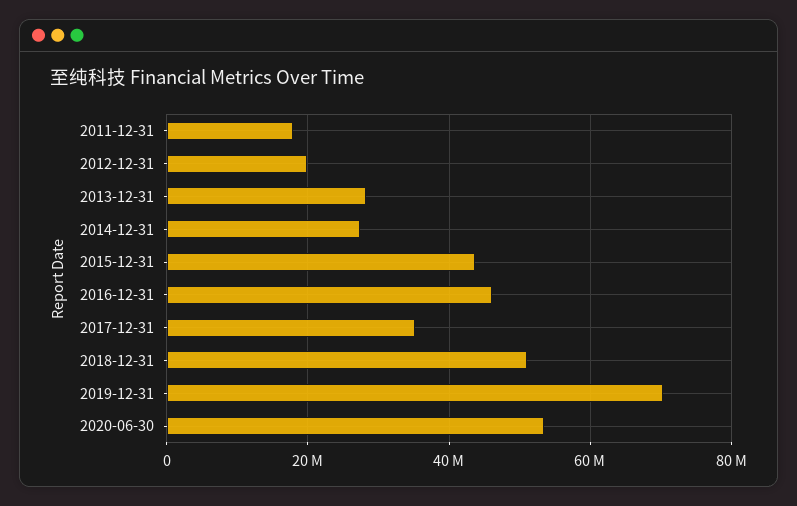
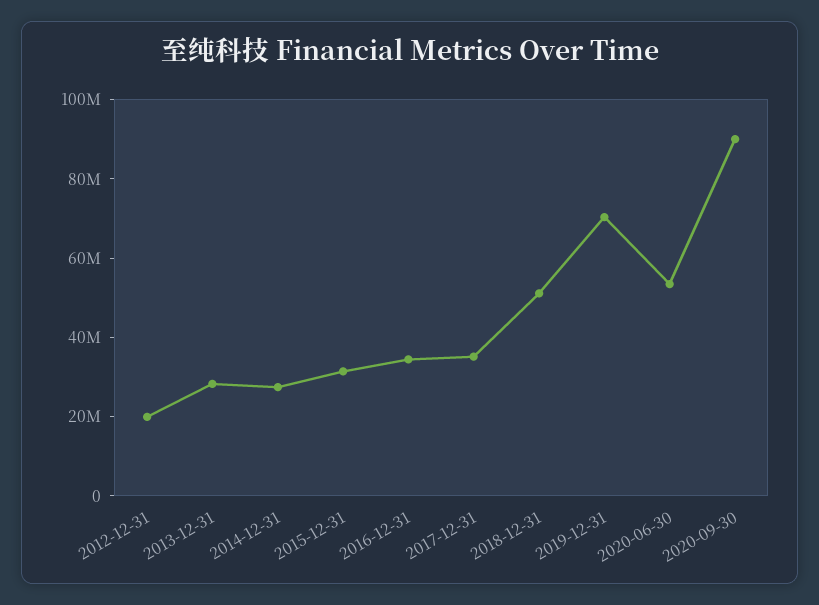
2011-12-31: 18000000 -> none
2015-12-31: 44000000 -> 30000000
2016-12-31: 46000000 -> 35000000
2020-09-30: none -> 90000000

